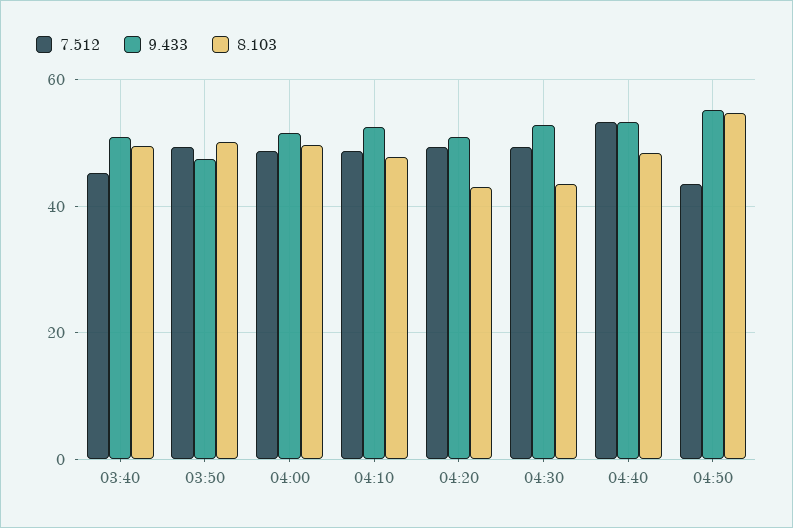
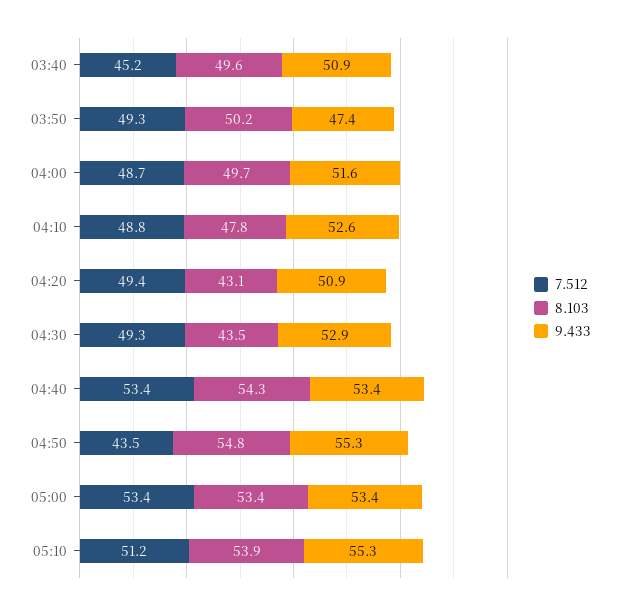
8.103, 04:40: 48 -> 54.3
7.512, 05:00: none -> 53.4
8.103, 05:00: none -> 53.4
9.433, 05:00: none -> 53.4
7.512, 05:10: none -> 51.2
8.103, 05:10: none -> 53.9
9.433, 05:10: none -> 55.3

